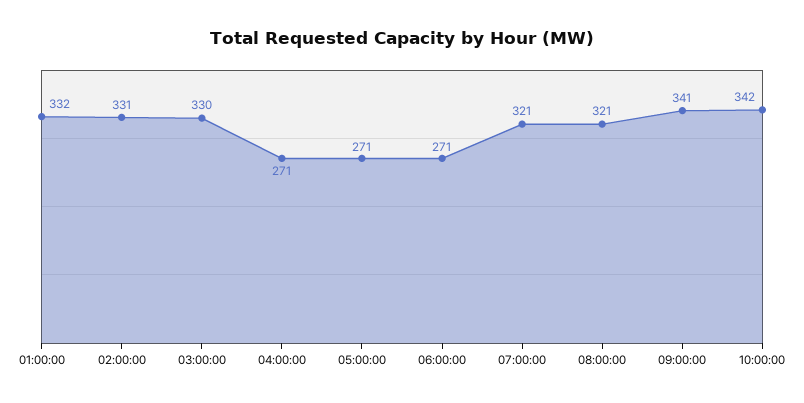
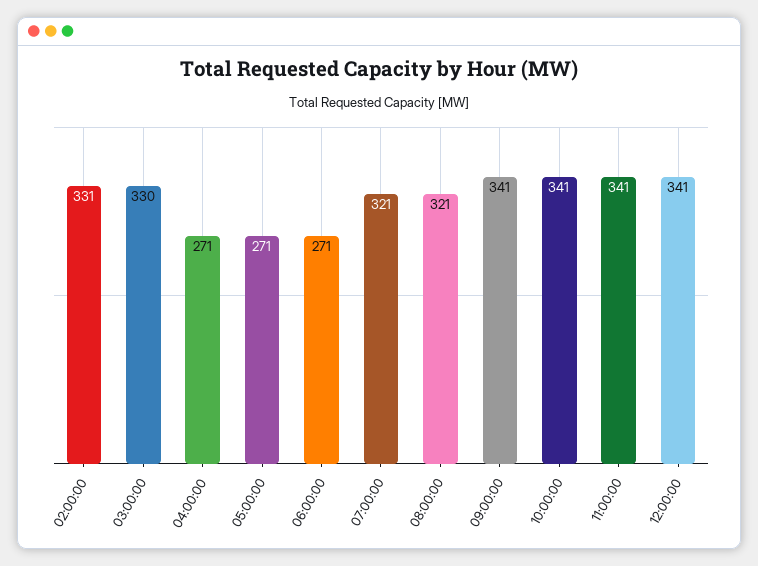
01:00:00: 332 -> none
10:00:00: 342 -> 341
11:00:00: none -> 341
12:00:00: none -> 341

